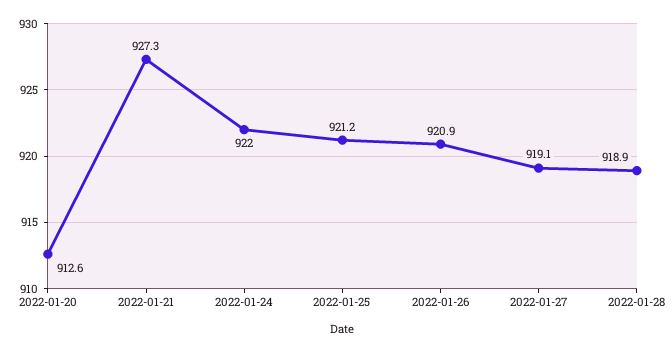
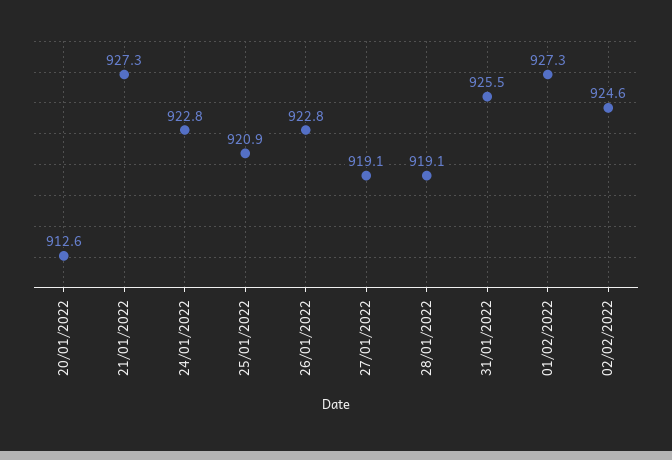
2022-01-24: 922 -> 922.8
2022-01-25: 921.2 -> 920.9
2022-01-26: 920.9 -> 922.8
2022-01-28: 918.9 -> 919.1
31/01/2022: none -> 925.5
01/02/2022: none -> 927.3
02/02/2022: none -> 924.6

